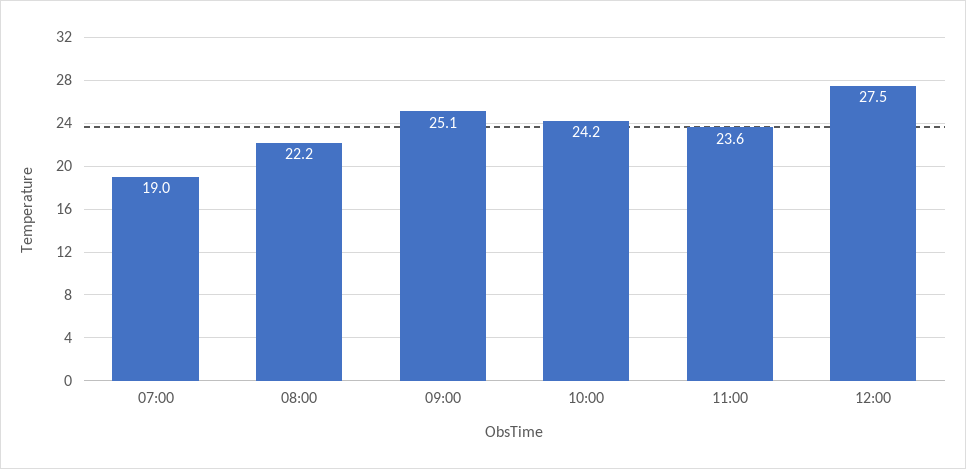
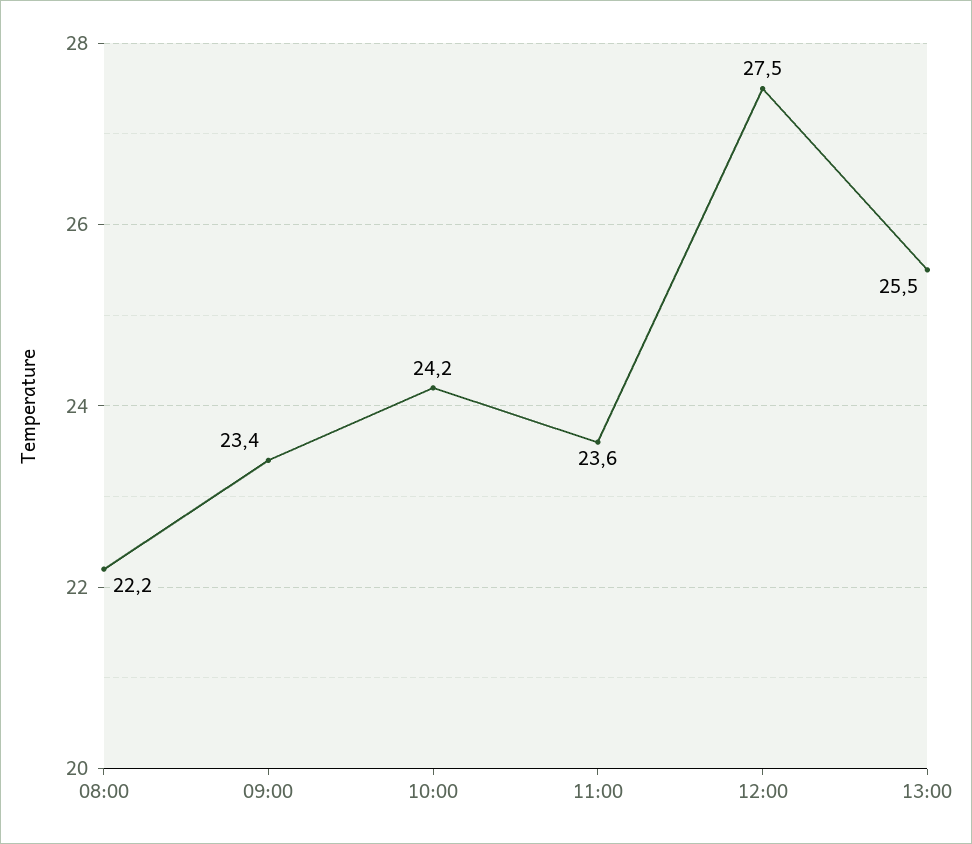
07:00: 19 -> none
09:00: 25.1 -> 23.4
13:00: none -> 25.5

